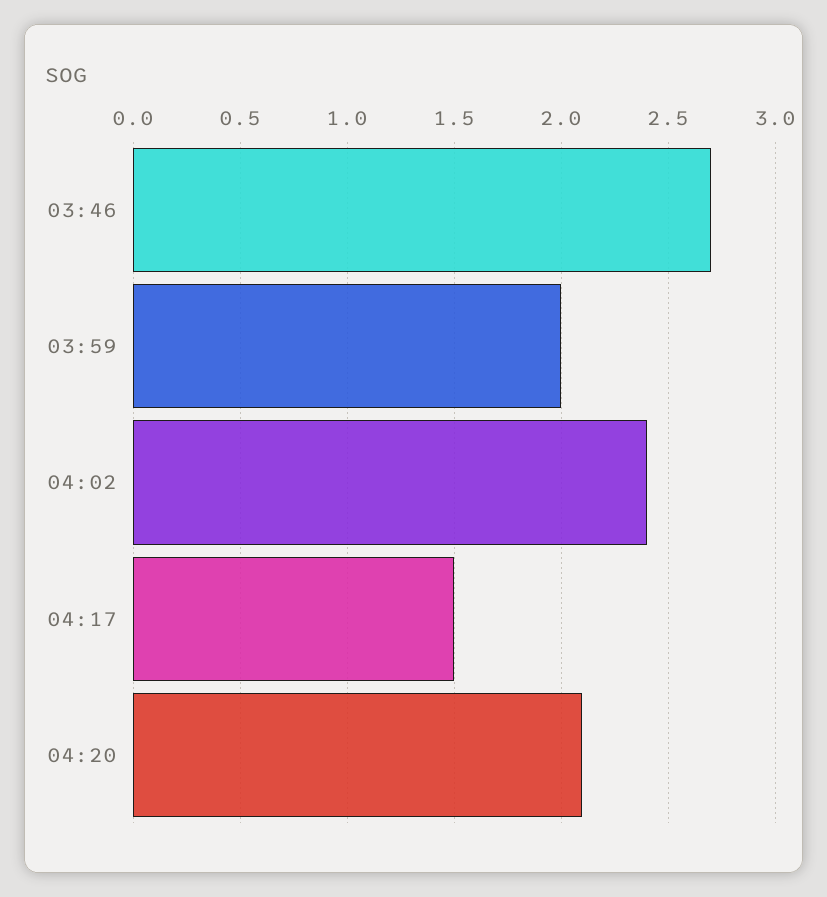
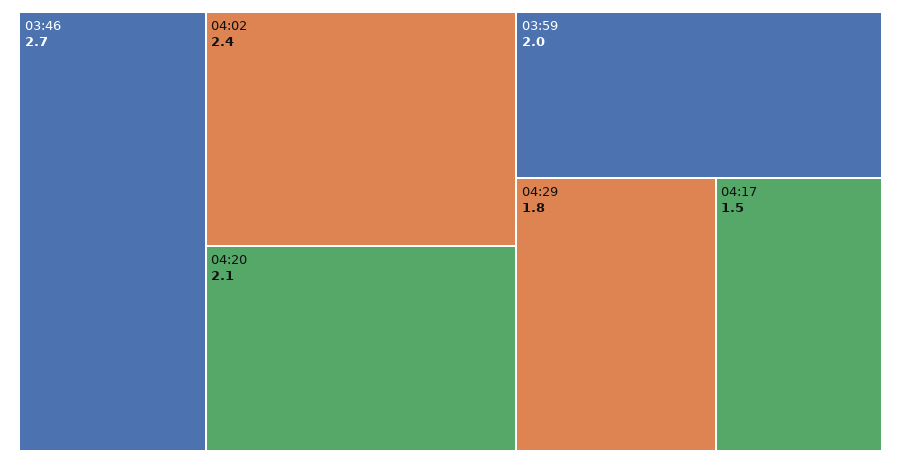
04:29: none -> 1.8

